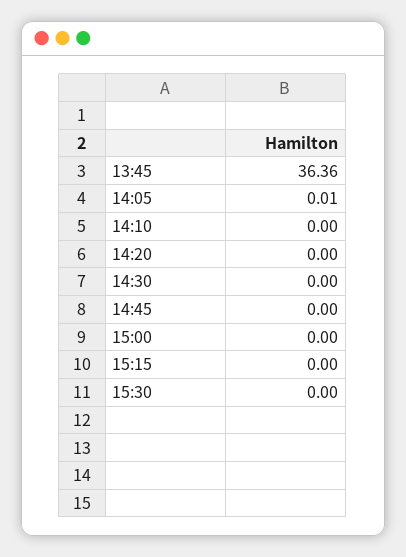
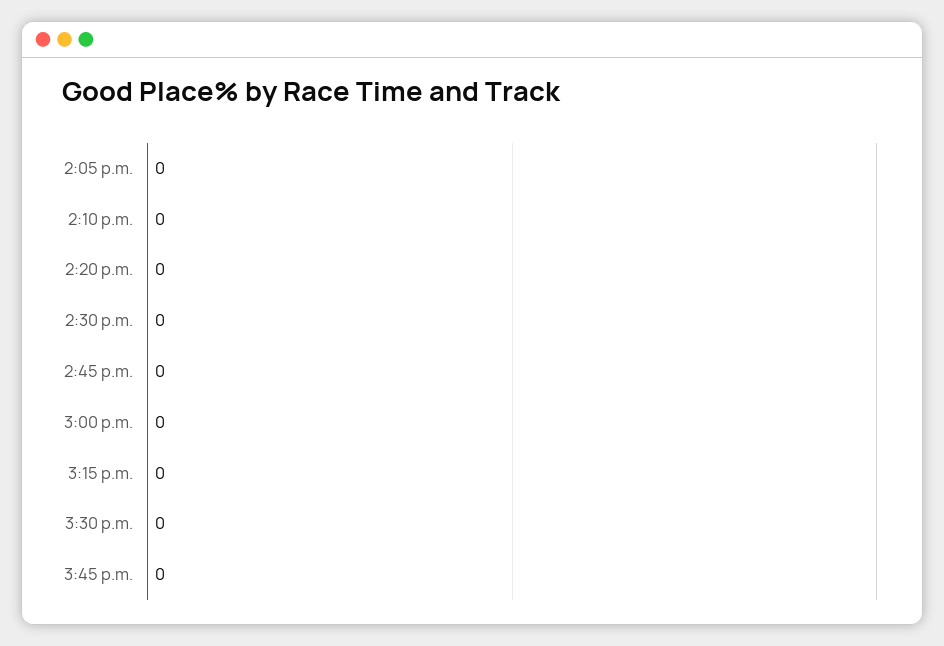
13:45: 36.36 -> none
14:05: 0.01 -> 0
3:45 p.m.: none -> 0

